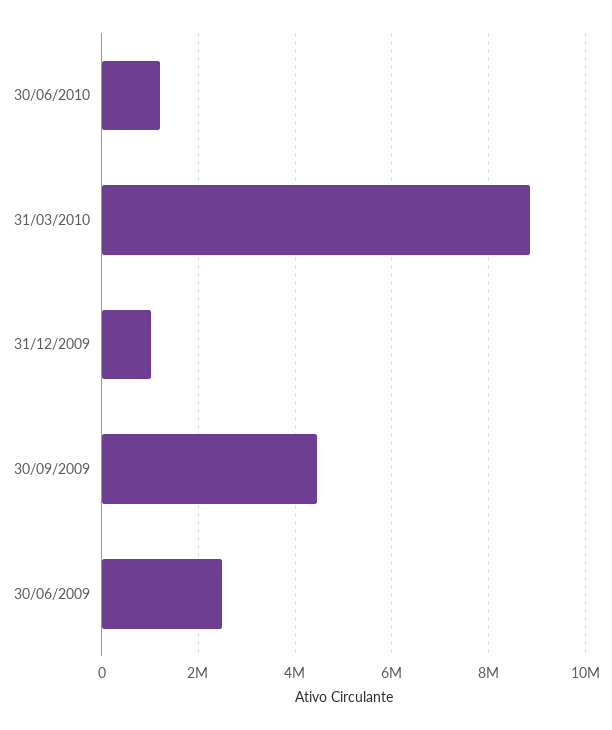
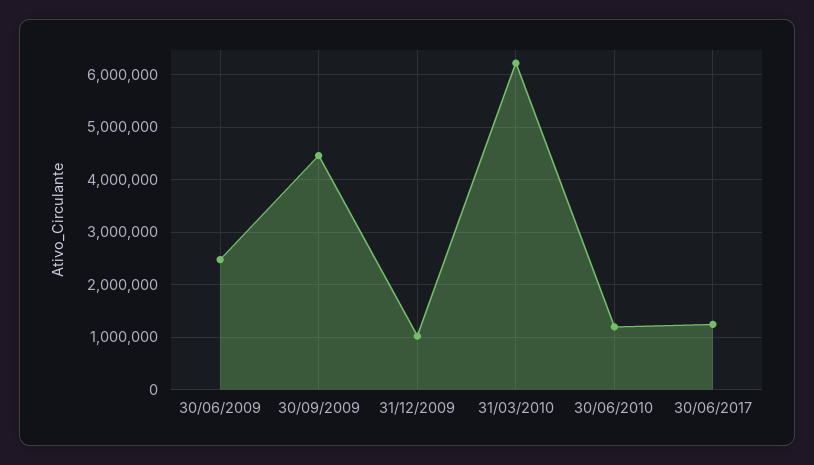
31/03/2010: 8800000 -> 6200000
30/06/2017: none -> 1200000

